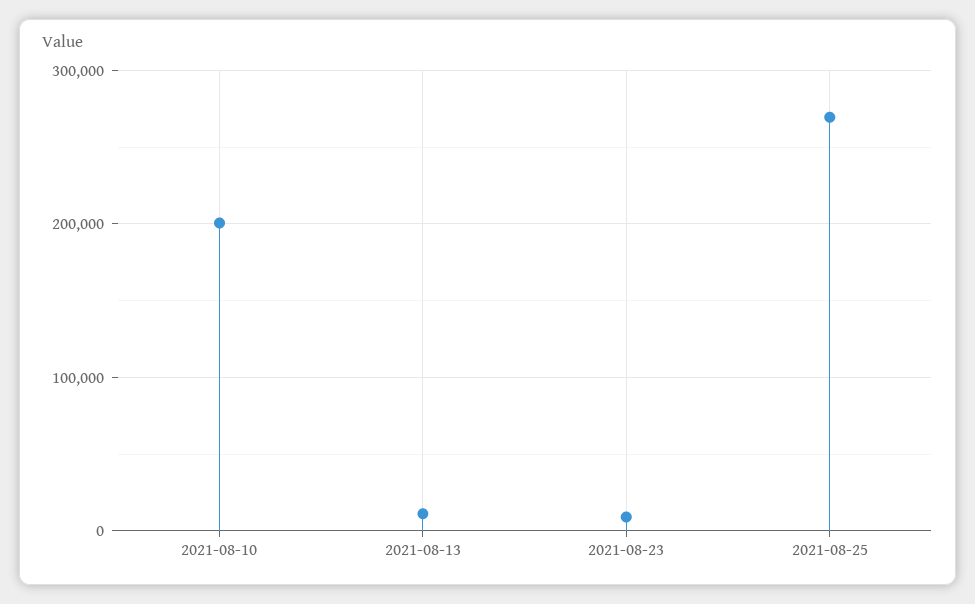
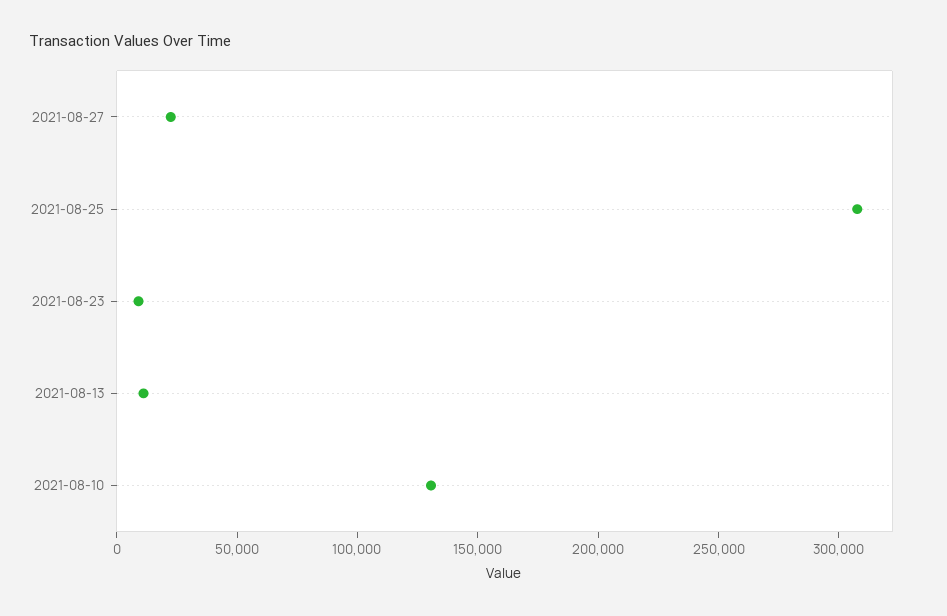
2021-08-10: 200000 -> 130000
2021-08-25: 270000 -> 310000
2021-08-27: none -> 20000

